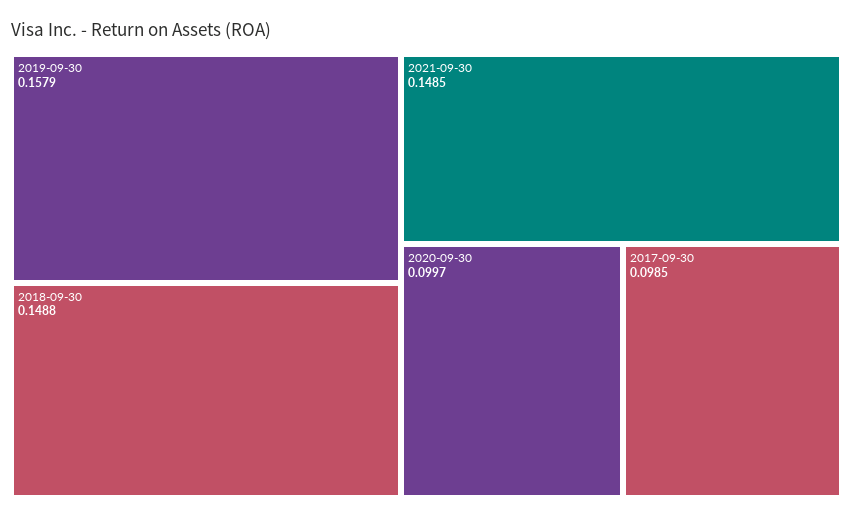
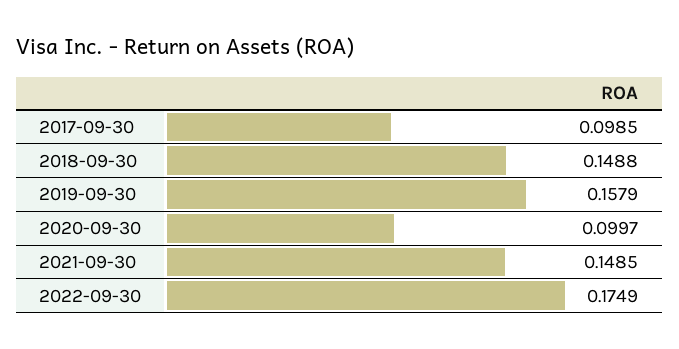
2022-09-30: none -> 0.1749

